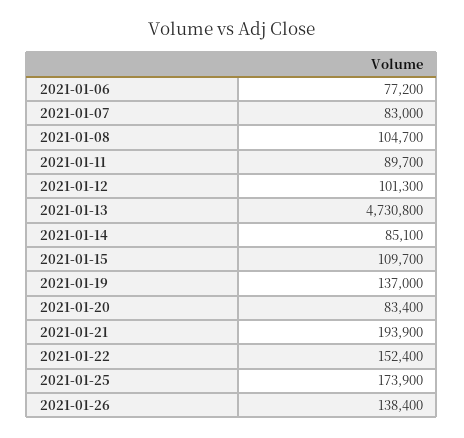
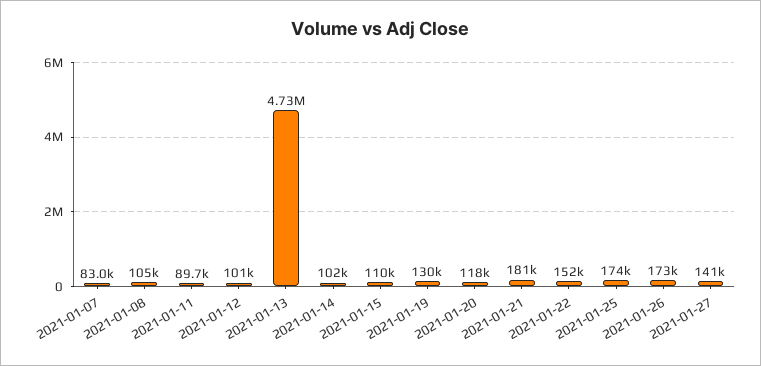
2021-01-06: 77200 -> none
2021-01-14: 85100 -> 102000
2021-01-19: 137000 -> 130000
2021-01-20: 83400 -> 118000
2021-01-21: 193900 -> 181000
2021-01-26: 138400 -> 173000
2021-01-27: none -> 141000

